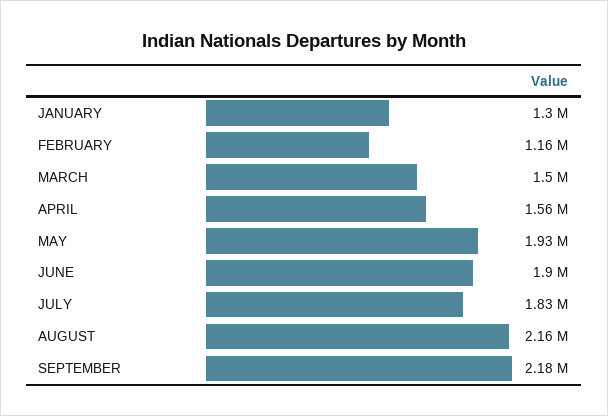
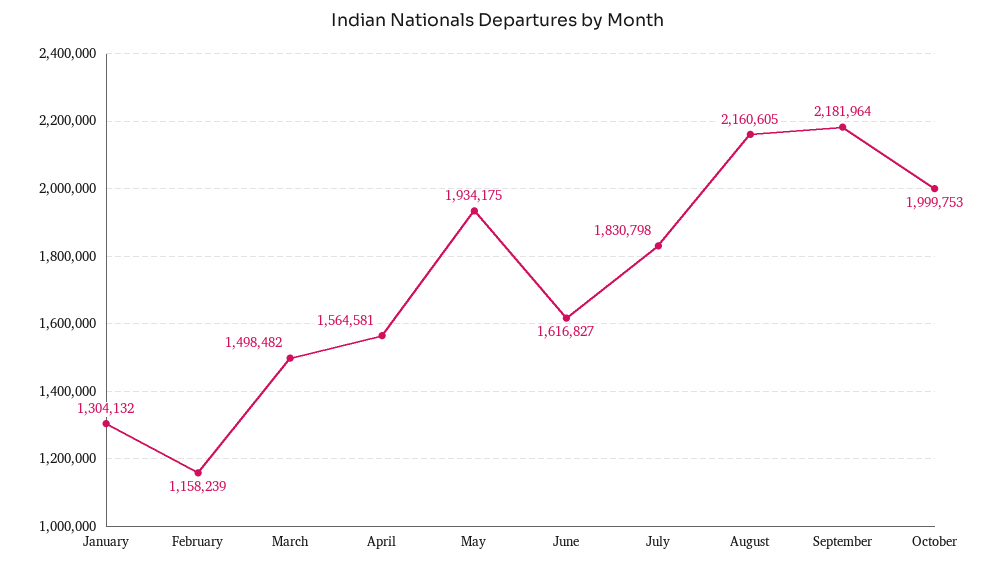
JUNE: 1900000 -> 1616827
October: none -> 1999753

